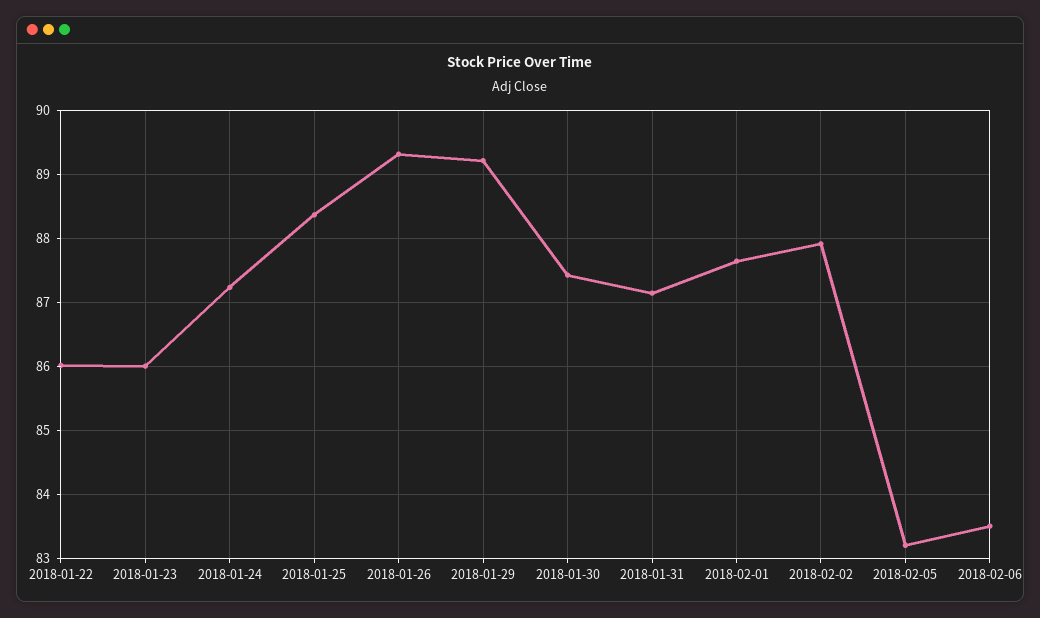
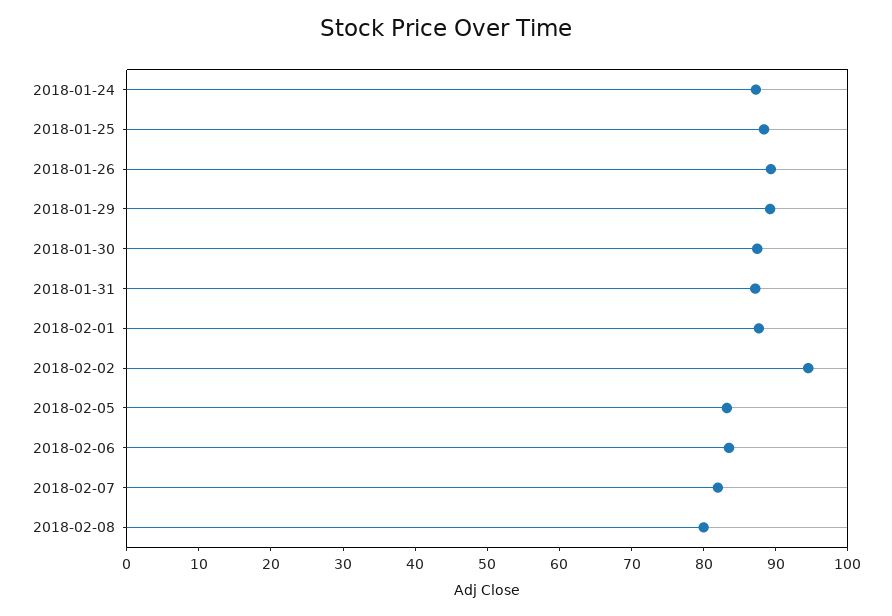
2018-01-22: 86 -> none
2018-01-23: 86 -> none
2018-02-02: 87.9 -> 94
2018-02-07: none -> 82
2018-02-08: none -> 80

